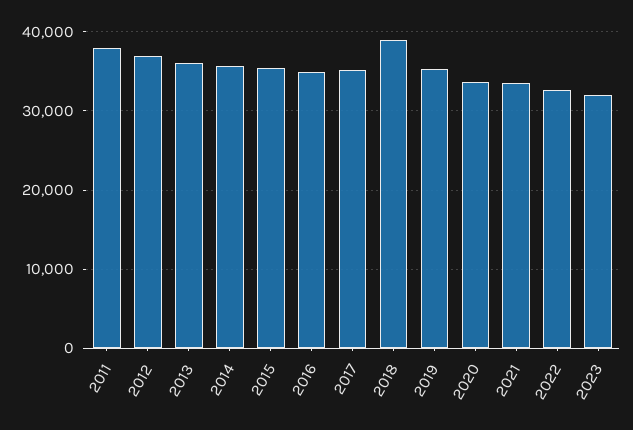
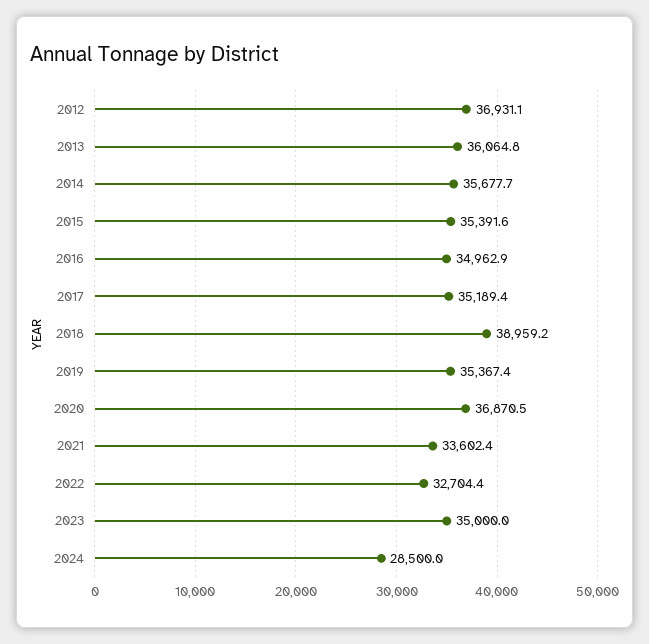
2011: 38000 -> none
2020: 34000 -> 36870.5
2023: 32000 -> 35000
2024: none -> 28500

